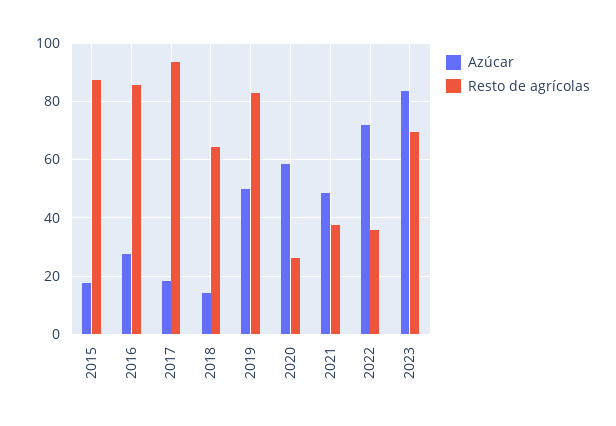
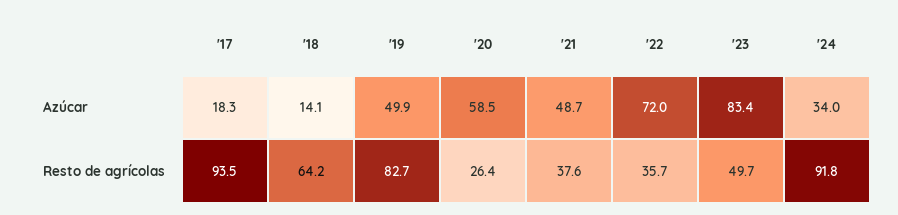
Azúcar, 2015: 17.5 -> none
Resto de agrícolas, 2015: 87.5 -> none
Azúcar, 2016: 27.5 -> none
Resto de agrícolas, 2016: 85 -> none
Resto de agrícolas, 2023: 70 -> 49.7
Azúcar, '24: none -> 34
Resto de agrícolas, '24: none -> 91.8

